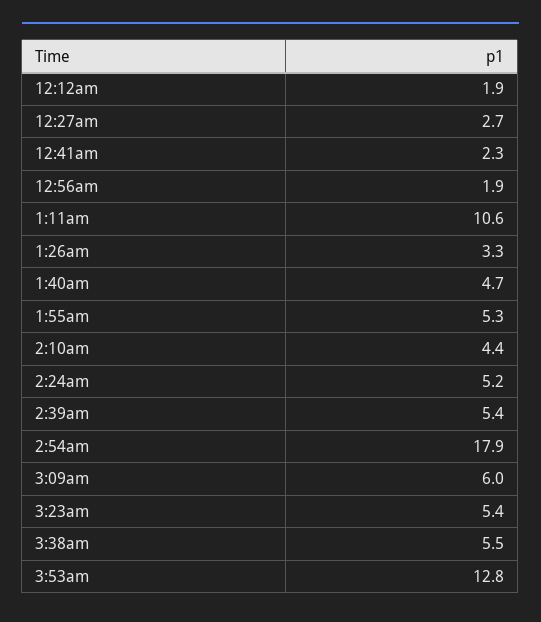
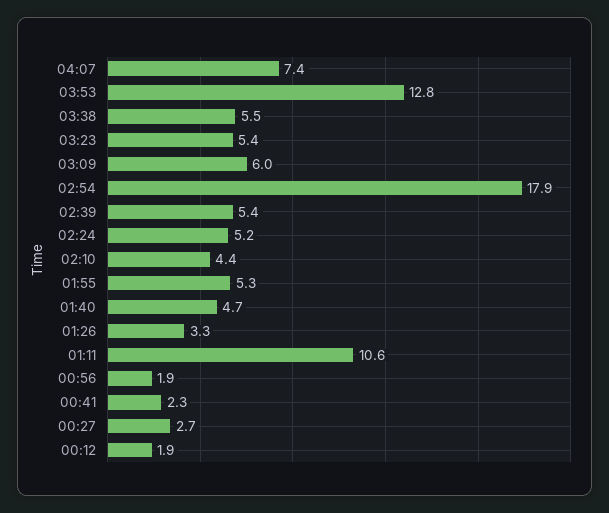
04:07: none -> 7.4

